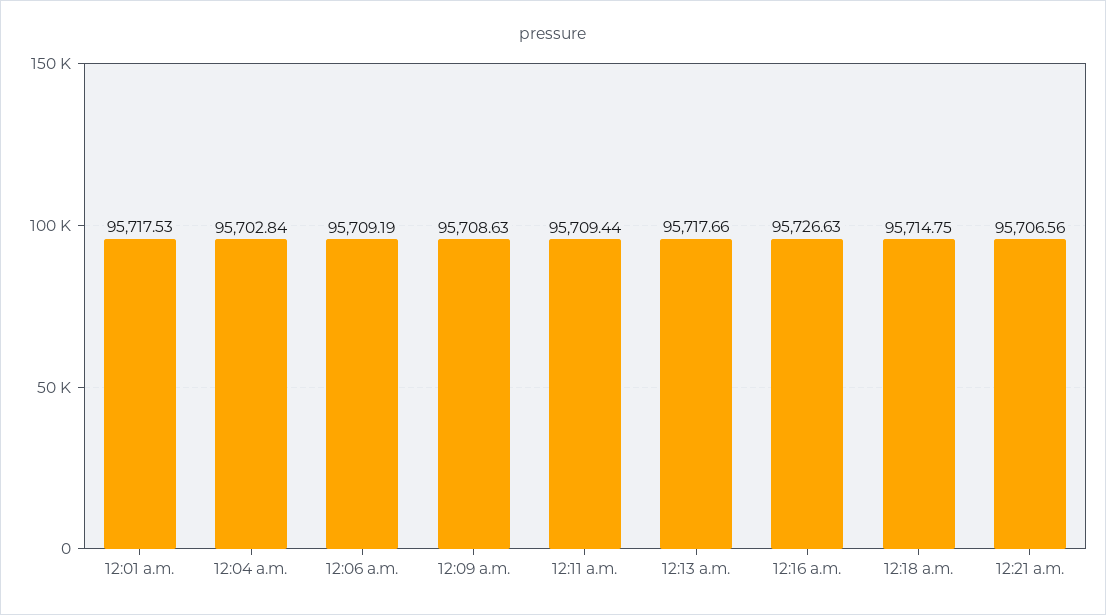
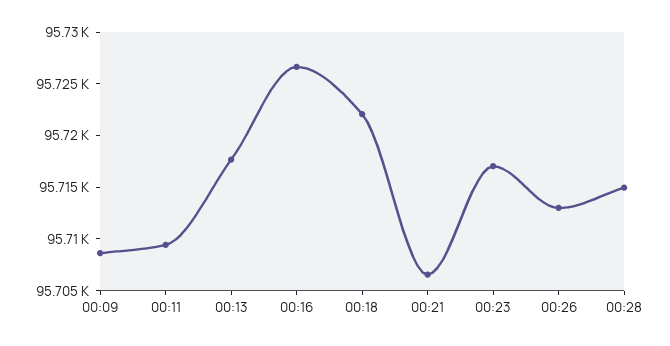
12:01 a.m.: 95717.53 -> none
12:04 a.m.: 95702.84 -> none
12:06 a.m.: 95709.19 -> none
12:18 a.m.: 95714.75 -> 95722
00:23: none -> 95717
00:26: none -> 95713
00:28: none -> 95715

